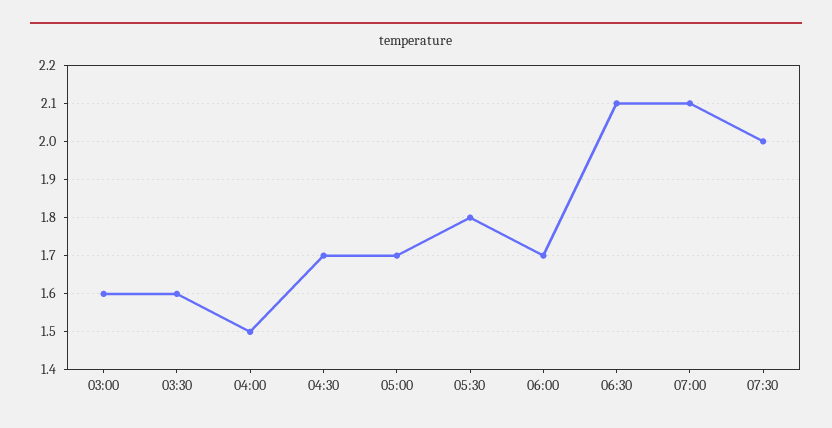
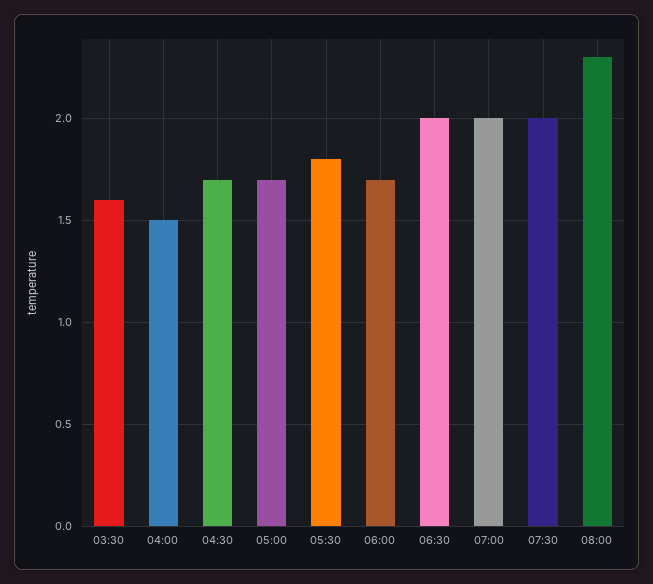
03:00: 1.6 -> none
06:30: 2.1 -> 2
07:00: 2.1 -> 2
08:00: none -> 2.3

